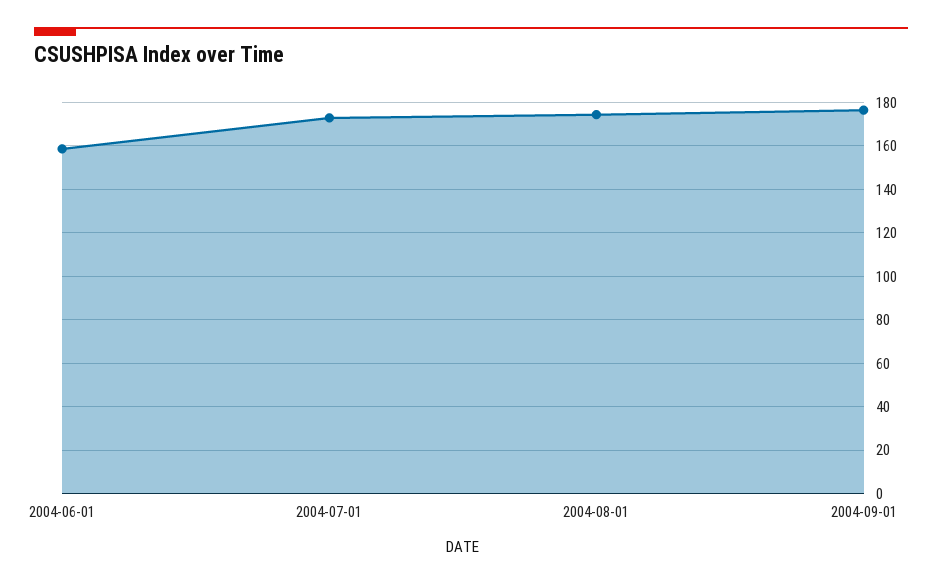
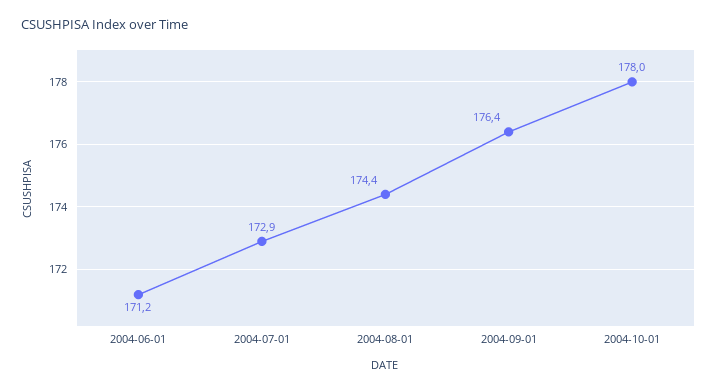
2004-06-01: 160 -> 171.2
2004-10-01: none -> 178

